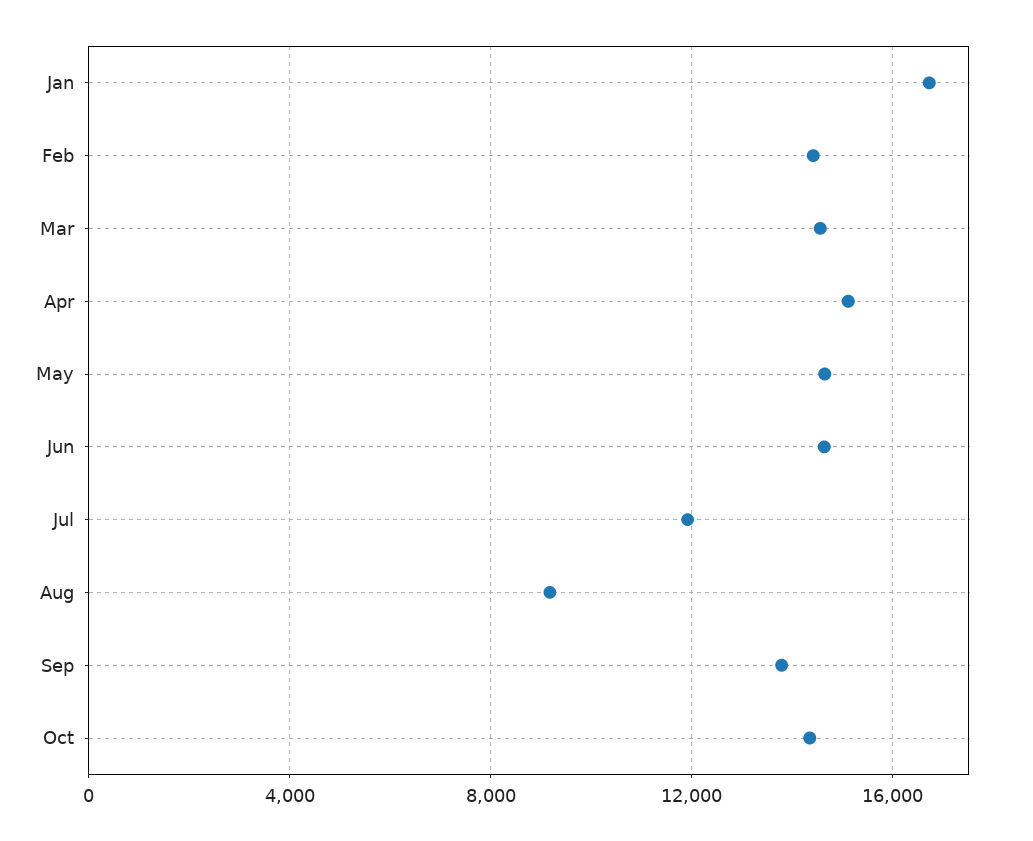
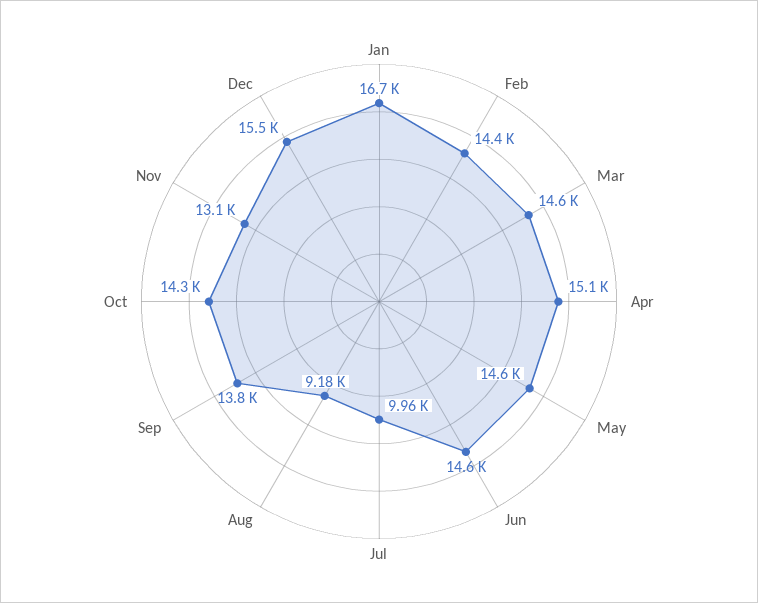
Jul: 12000 -> 9960
Nov: none -> 13100
Dec: none -> 15500

